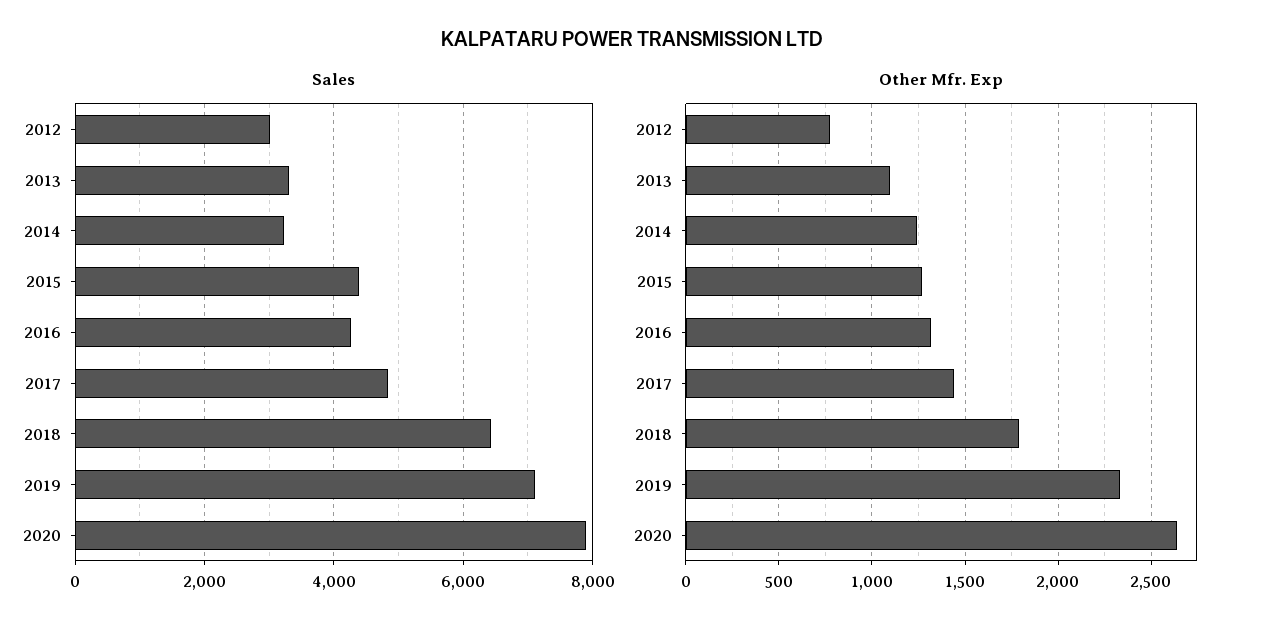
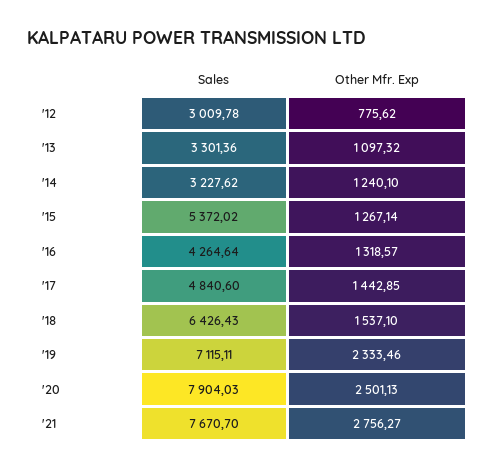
Sales, 2015: 4400 -> 5372.02
Other Mfr. Exp, 2018: 1800 -> 1537.1
Other Mfr. Exp, 2020: 2650 -> 2501.13
Sales, '21: none -> 7670.7
Other Mfr. Exp, '21: none -> 2756.27

